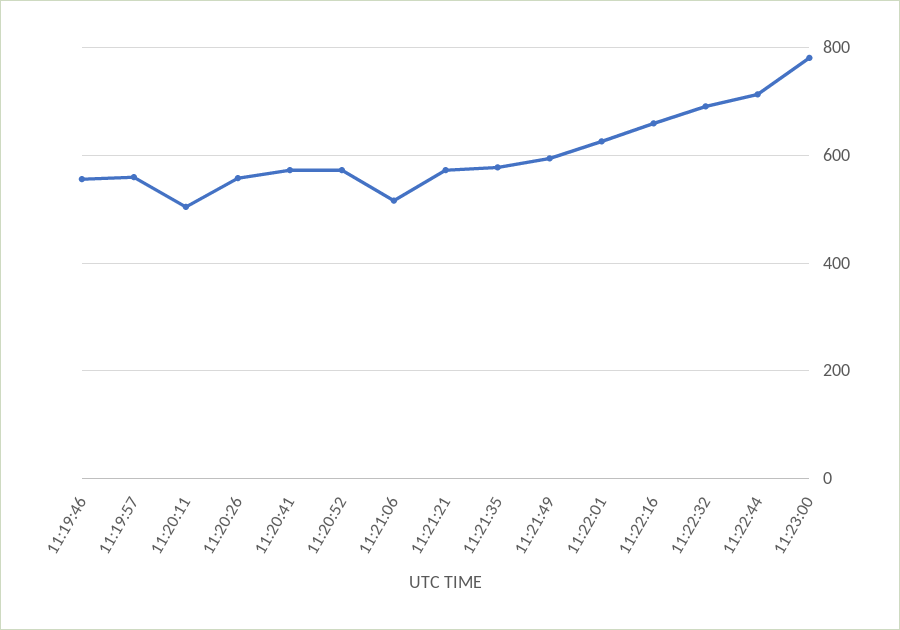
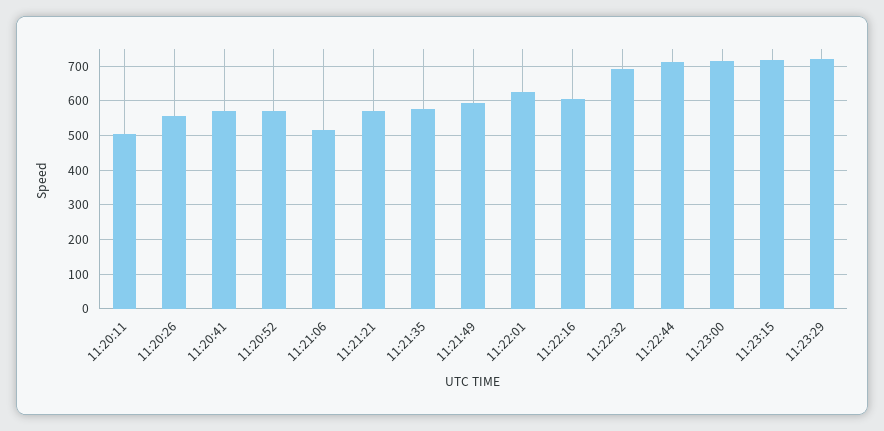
11:19:46: 560 -> none
11:19:57: 560 -> none
11:22:16: 660 -> 600
11:23:00: 780 -> 720
11:23:15: none -> 720
11:23:29: none -> 720

